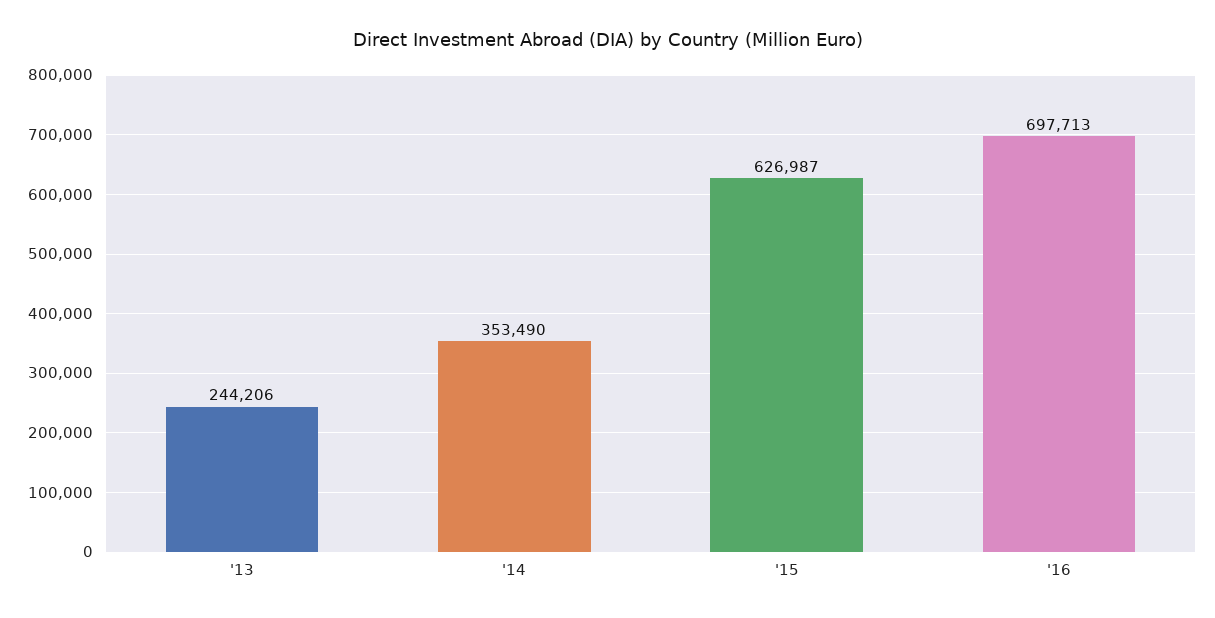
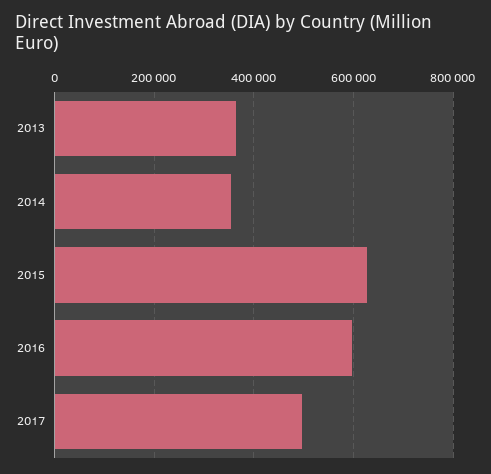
'13: 244206 -> 360000
'16: 697713 -> 600000
2017: none -> 500000

